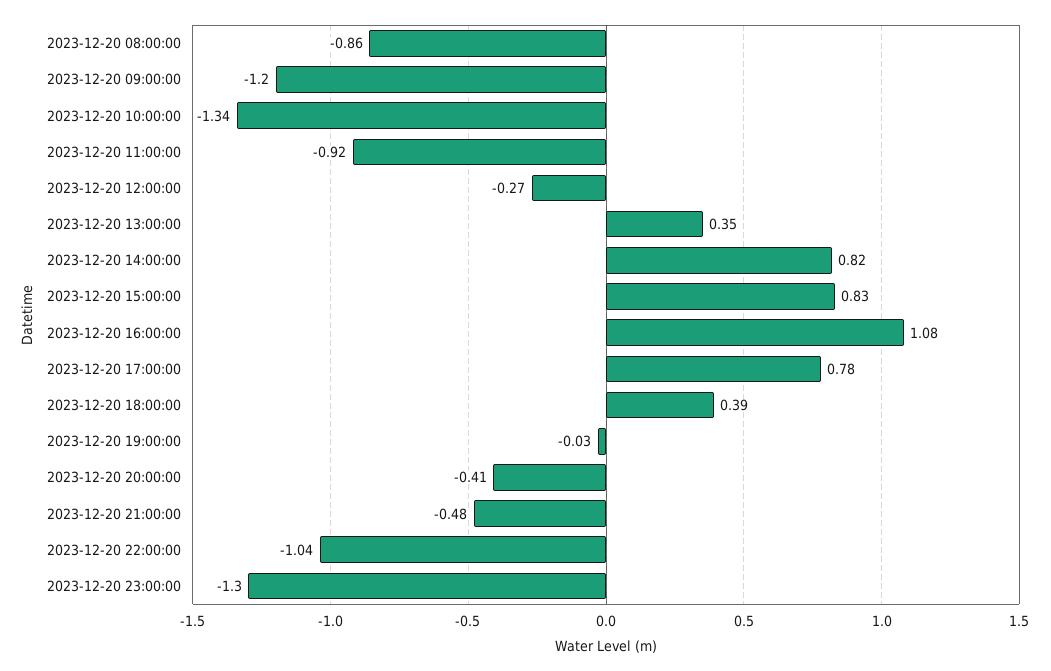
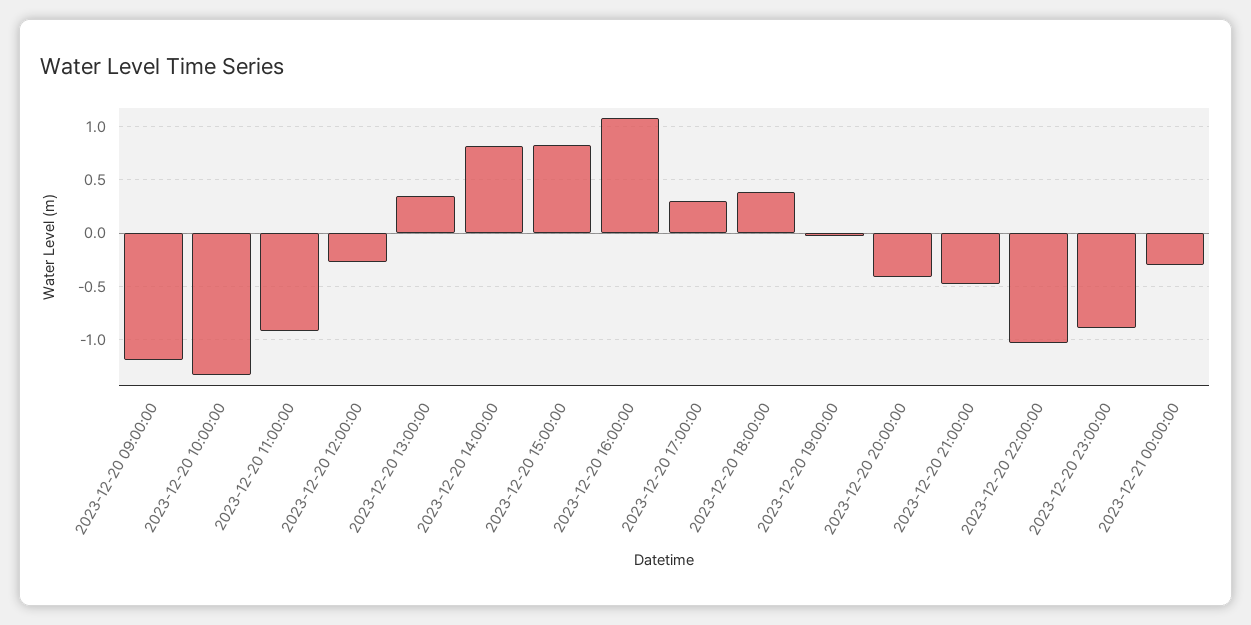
2023-12-20 08:00:00: -0.86 -> none
2023-12-20 17:00:00: 0.78 -> 0.3
2023-12-20 23:00:00: -1.3 -> -0.9
2023-12-21 00:00:00: none -> -0.3

